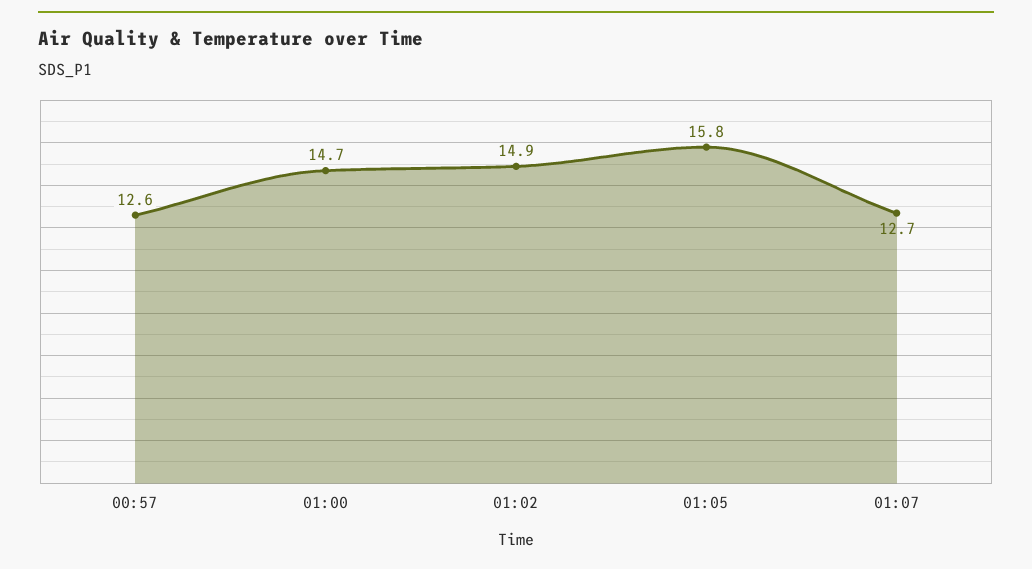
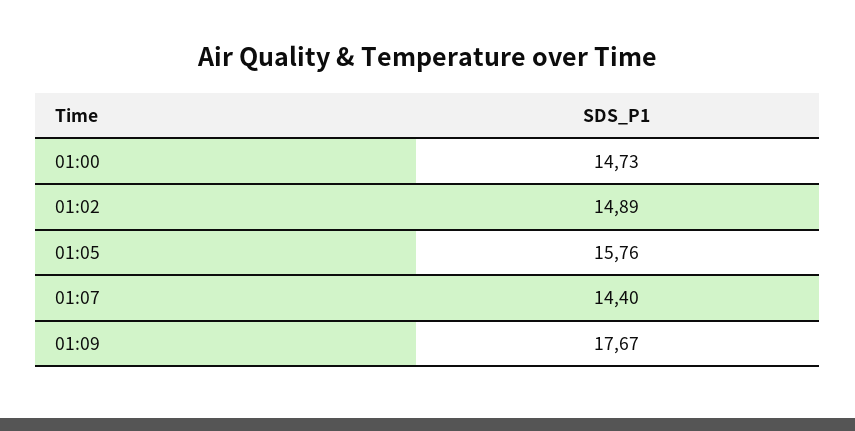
00:57: 12.6 -> none
01:07: 12.7 -> 14.4
01:09: none -> 17.67

